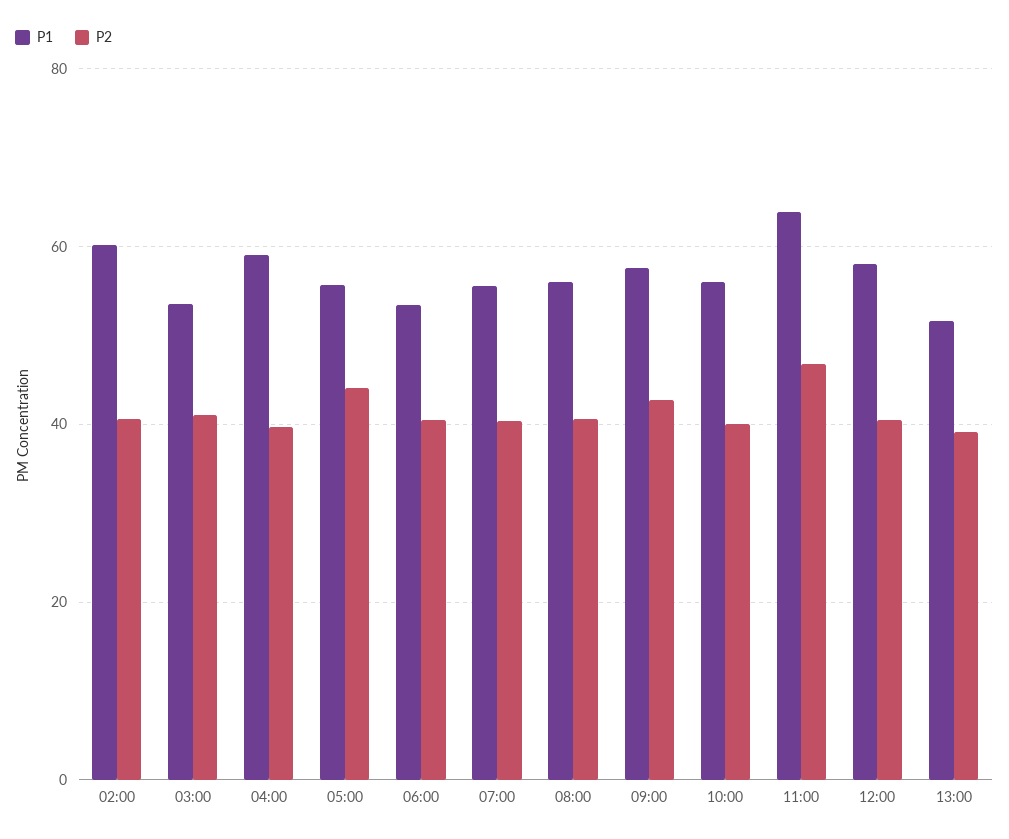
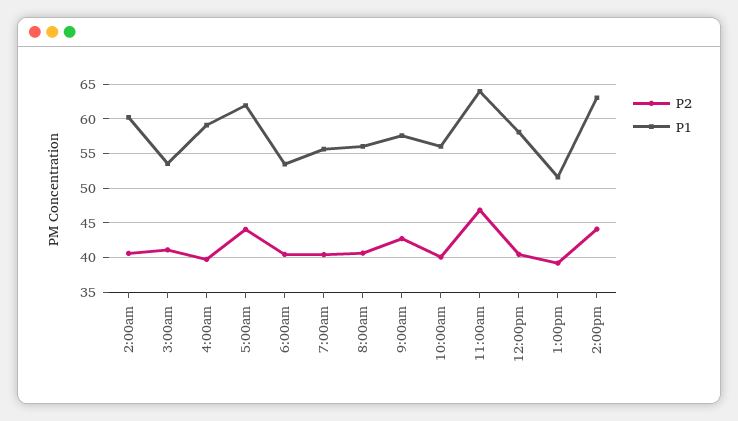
P1, 05:00: 56 -> 62
P2, 2:00pm: none -> 44
P1, 2:00pm: none -> 63

